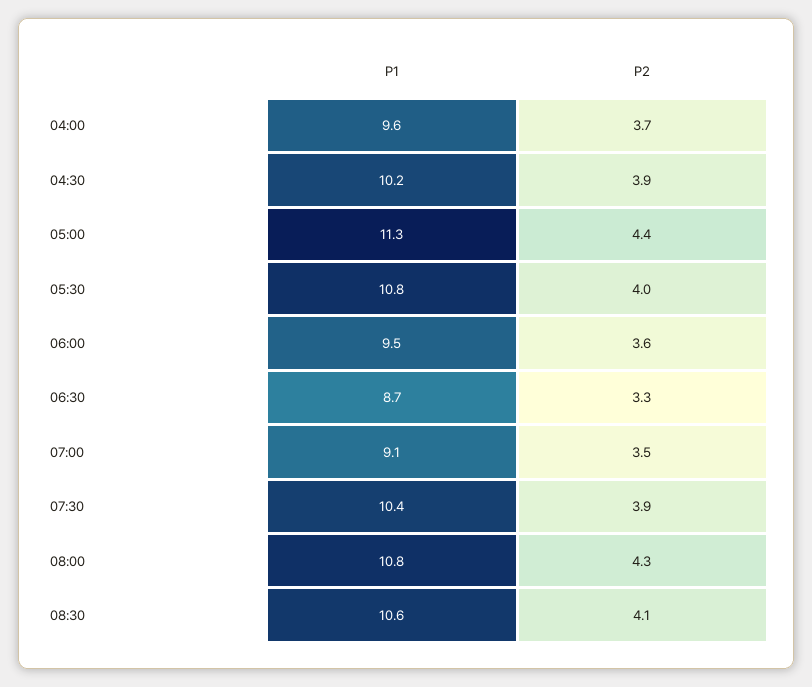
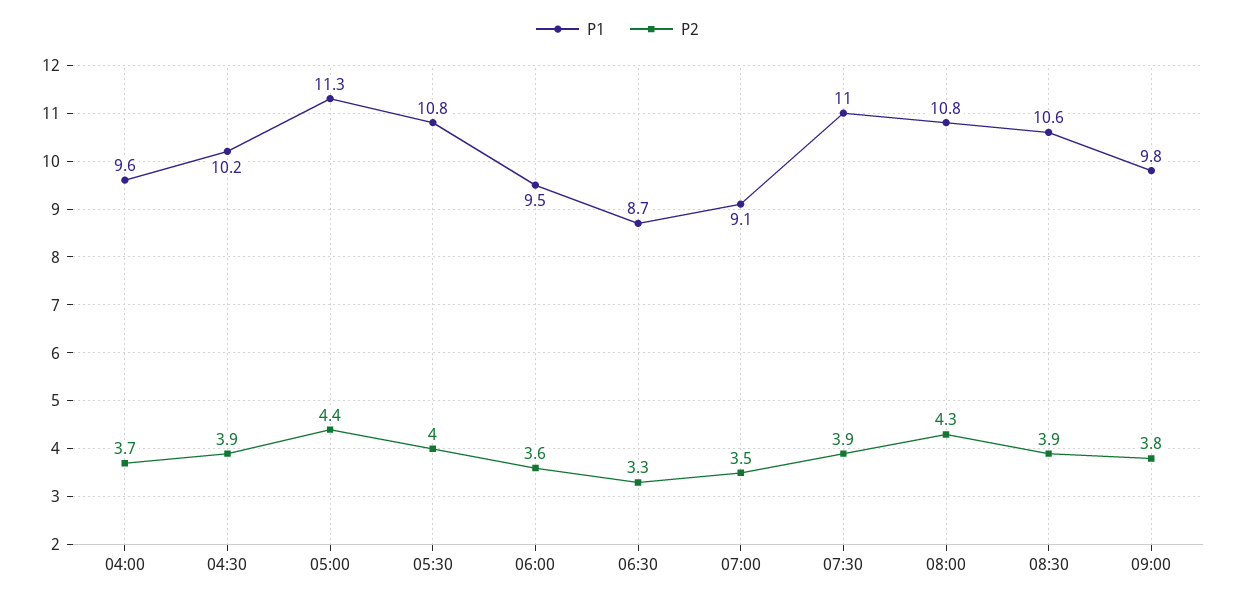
P1, 07:30: 10.4 -> 11
P2, 08:30: 4.1 -> 3.9
P1, 09:00: none -> 9.8
P2, 09:00: none -> 3.8

